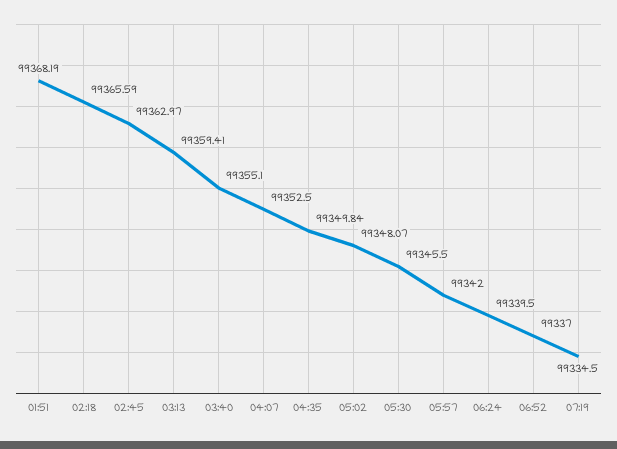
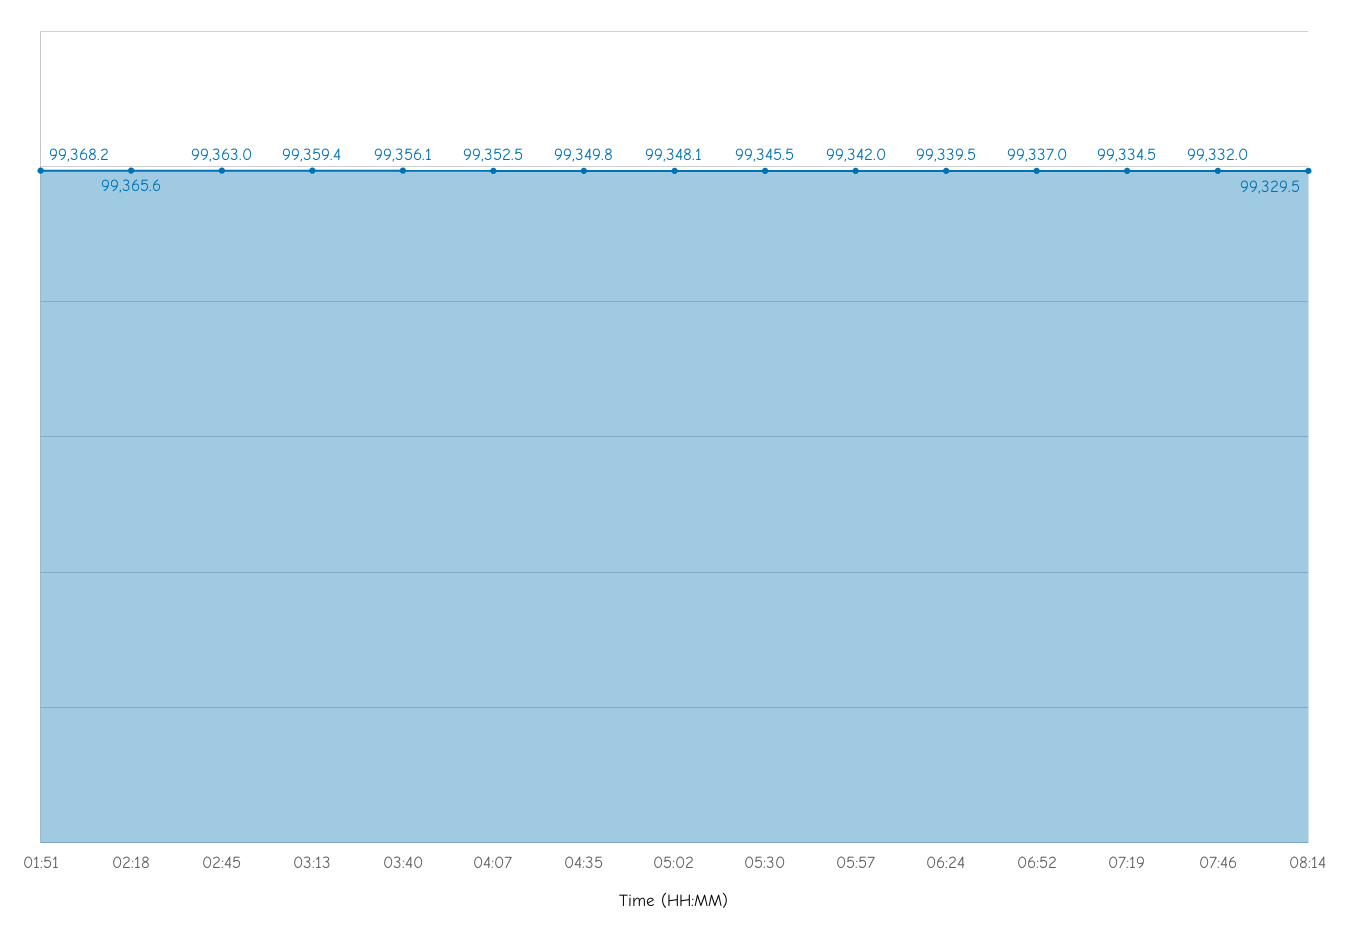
03:40: 99355.1 -> 99356.1
07:46: none -> 99332
08:14: none -> 99329.5

